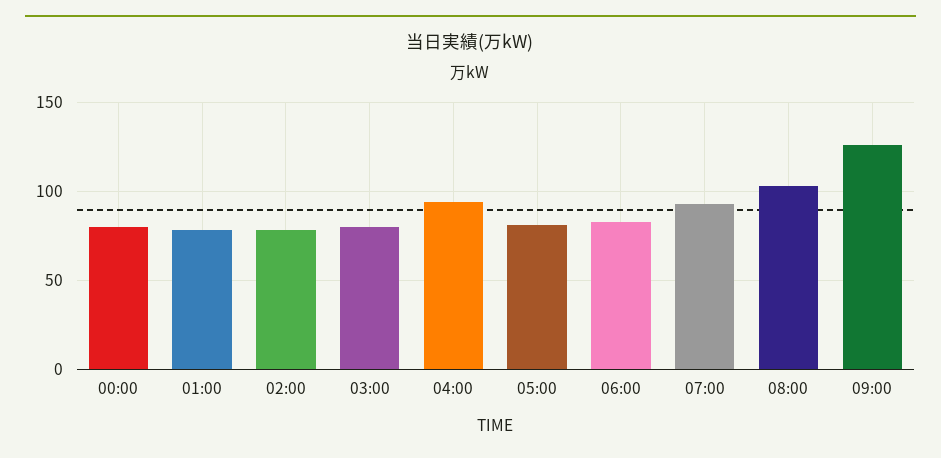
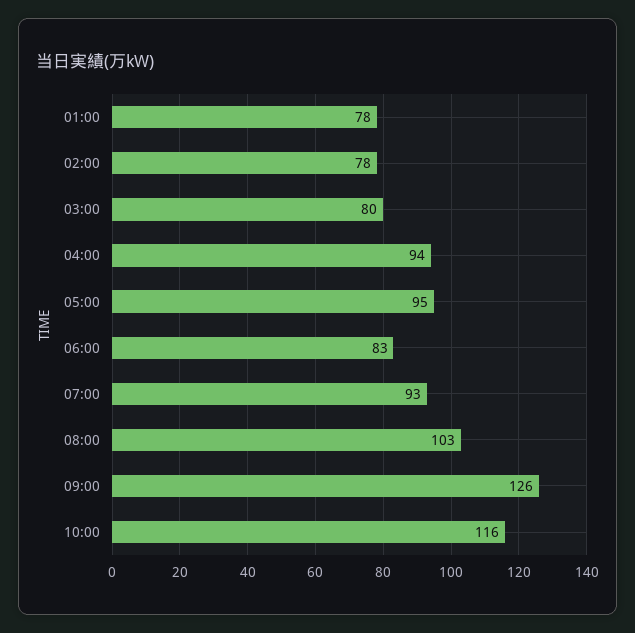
00:00: 80 -> none
05:00: 80 -> 95
10:00: none -> 116

